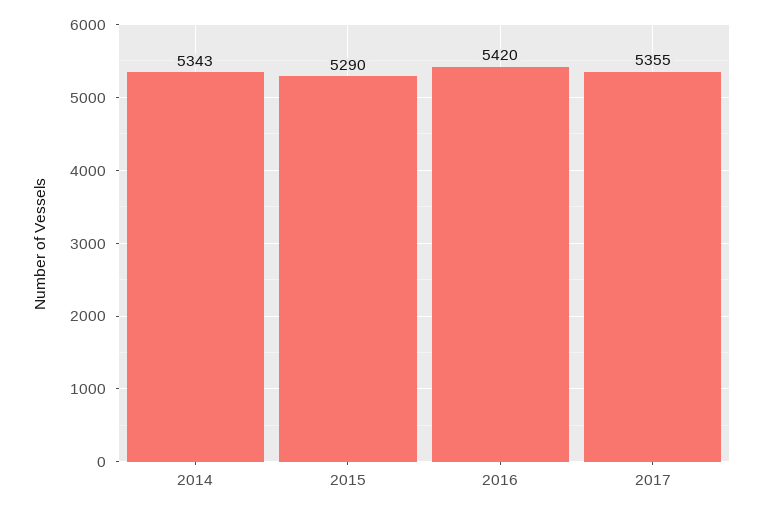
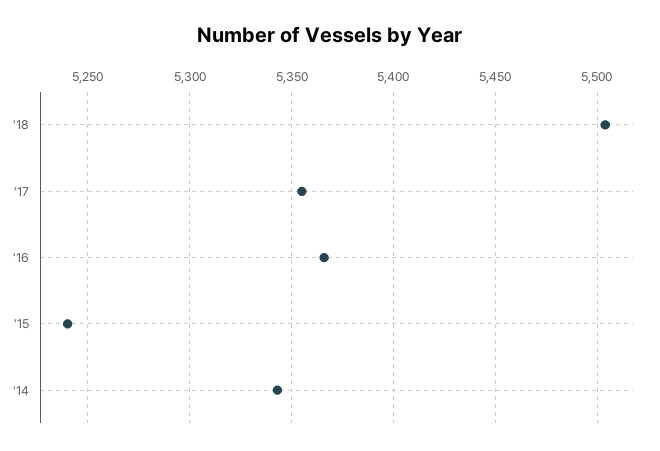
2015: 5290 -> 5240
2016: 5420 -> 5365
'18: none -> 5505

